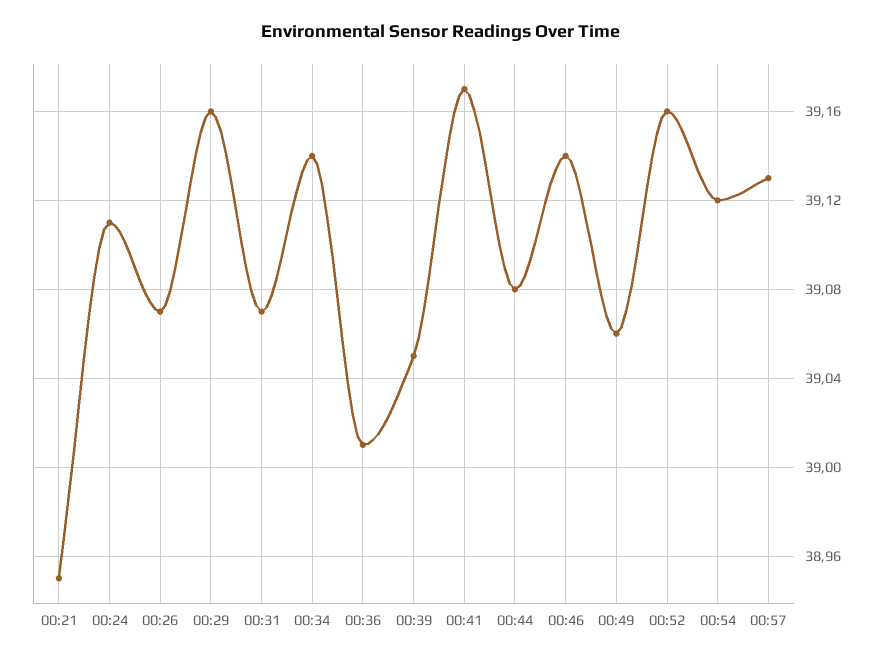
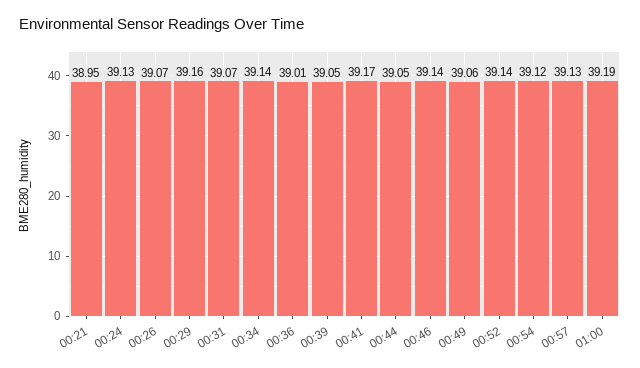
00:24: 39.11 -> 39.13
00:44: 39.08 -> 39.05
00:52: 39.16 -> 39.14
01:00: none -> 39.19

